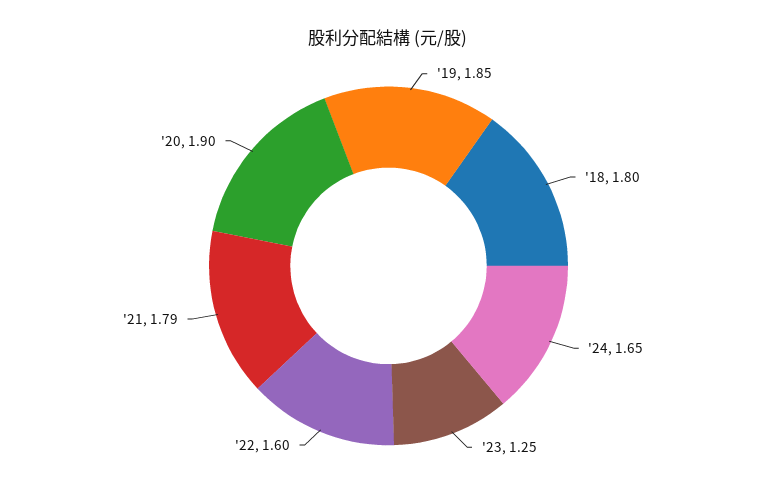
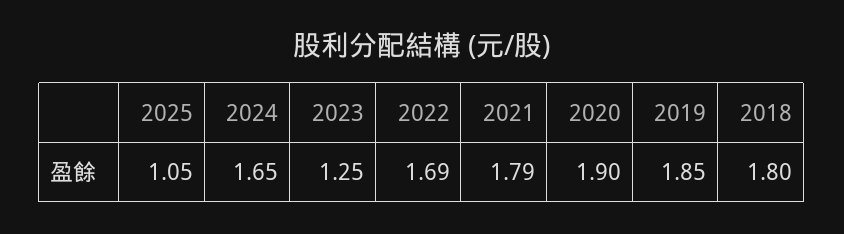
'22: 1.6 -> 1.69
2025: none -> 1.05

